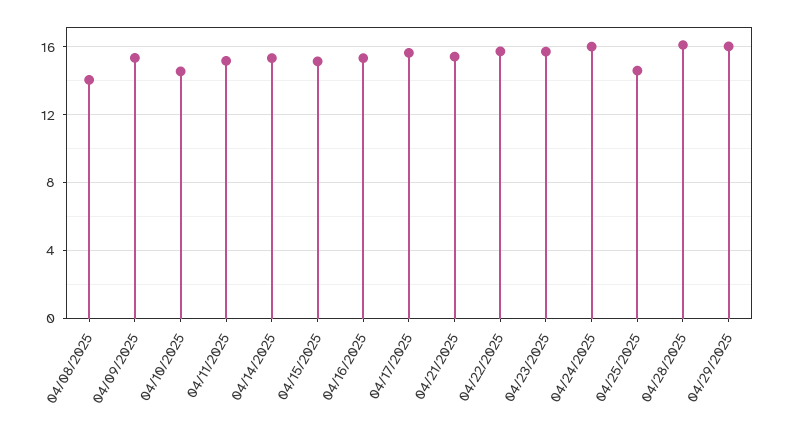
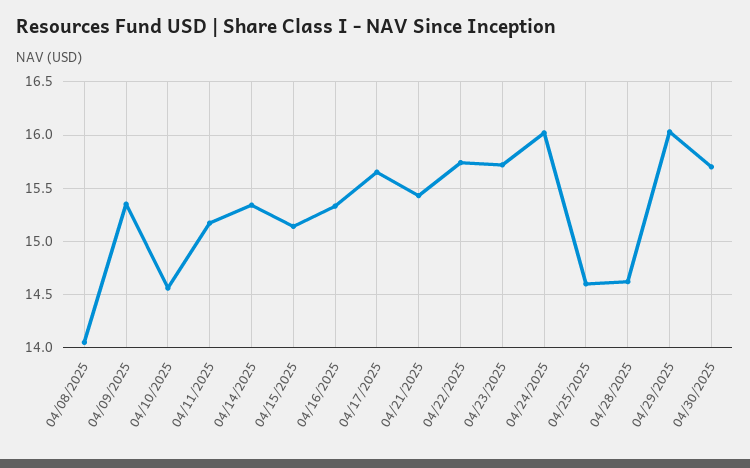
04/28/2025: 16 -> 14.6
04/30/2025: none -> 15.7

